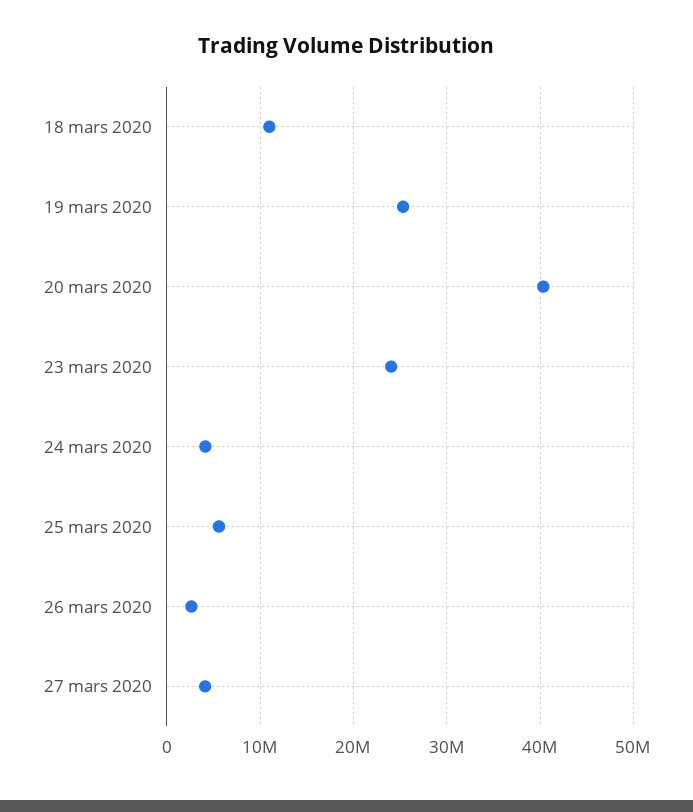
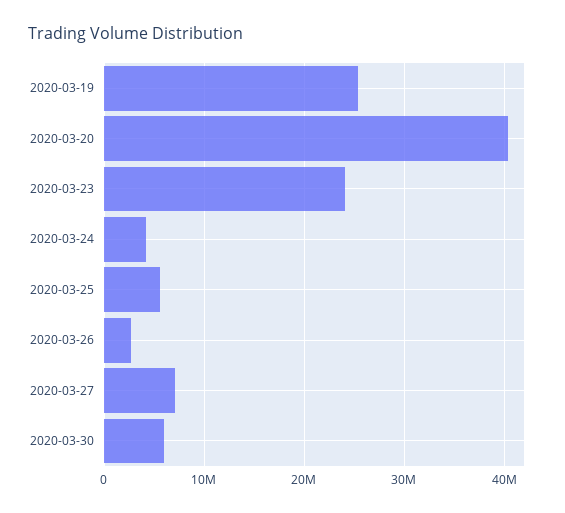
18 mars 2020: 11000000 -> none
27 mars 2020: 4000000 -> 7000000
2020-03-30: none -> 6000000

